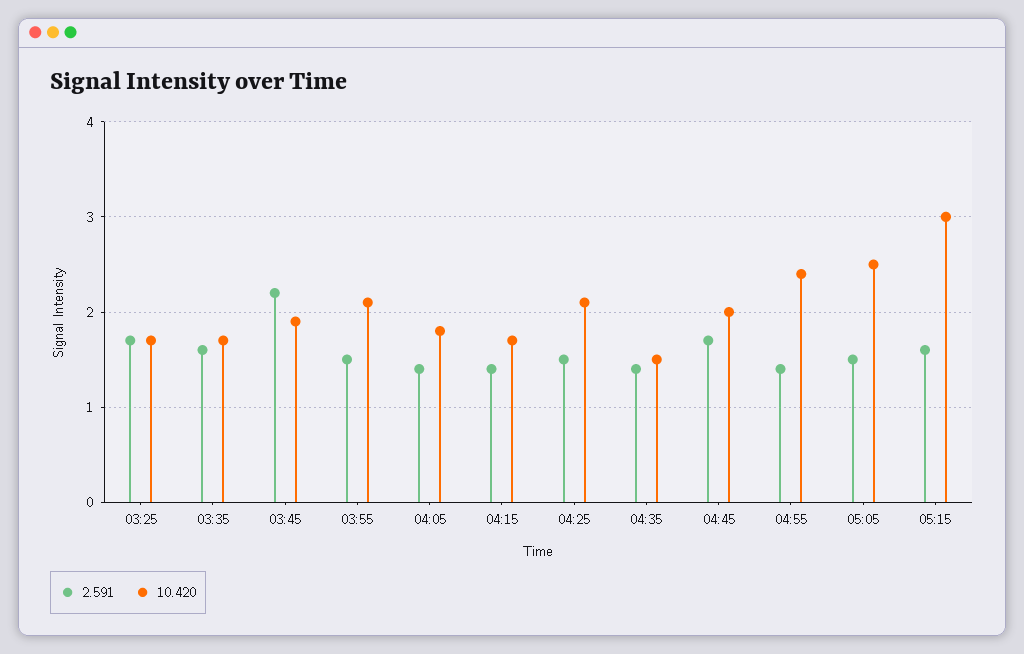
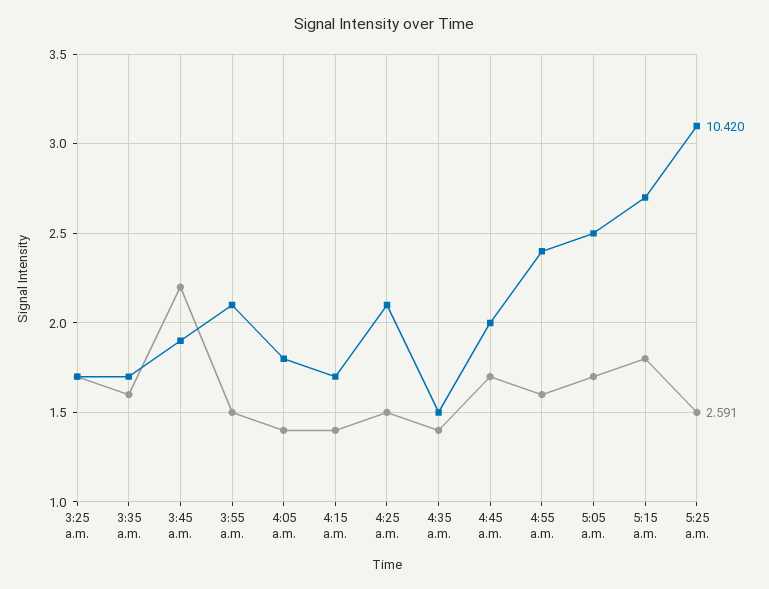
2.591, 04:55: 1.4 -> 1.6
2.591, 05:05: 1.5 -> 1.7
2.591, 05:15: 1.6 -> 1.8
10.420, 05:15: 3 -> 2.7
10.420, 5:25 a.m.: none -> 3.1
2.591, 5:25 a.m.: none -> 1.5

